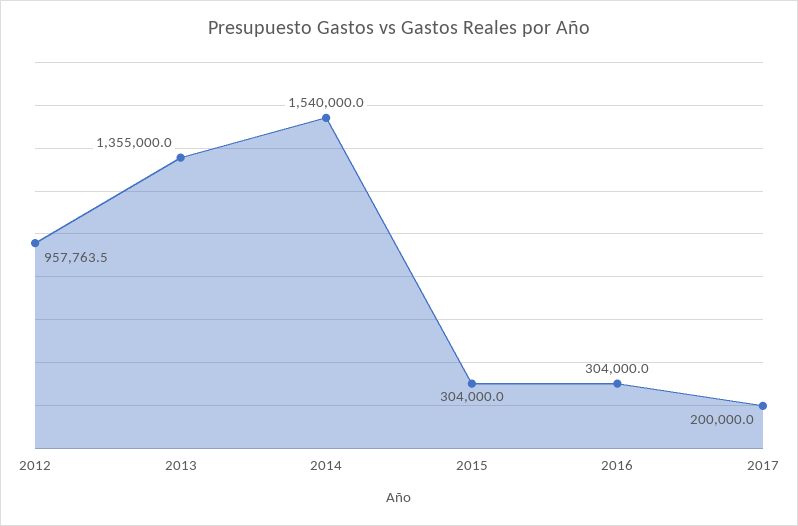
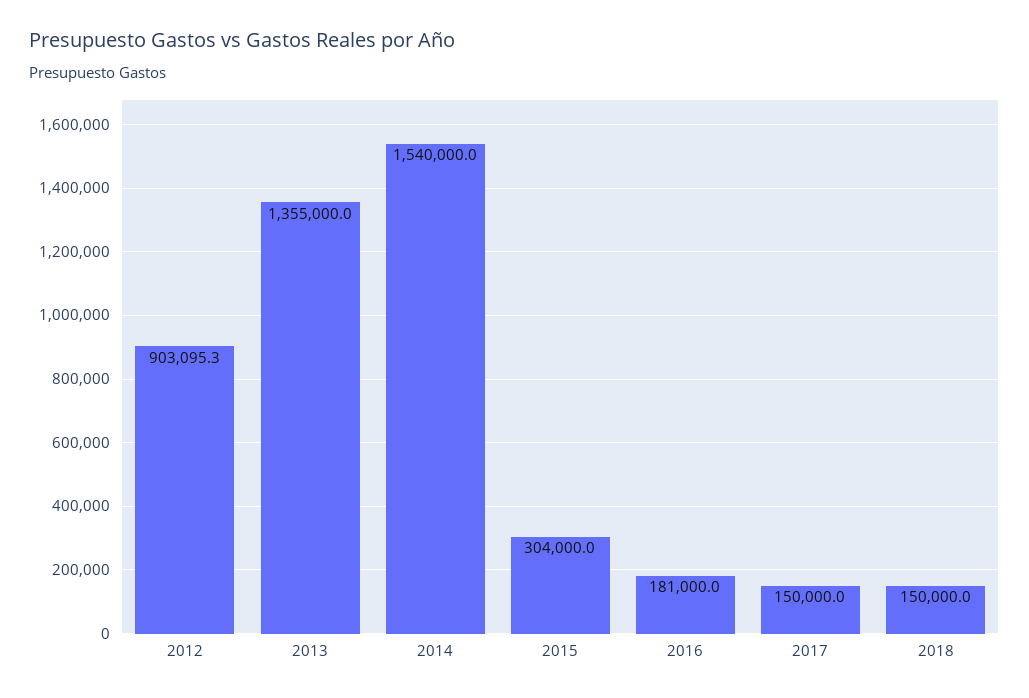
2012: 957763.5 -> 903095.3
2016: 304000 -> 181000
2017: 200000 -> 150000
2018: none -> 150000

